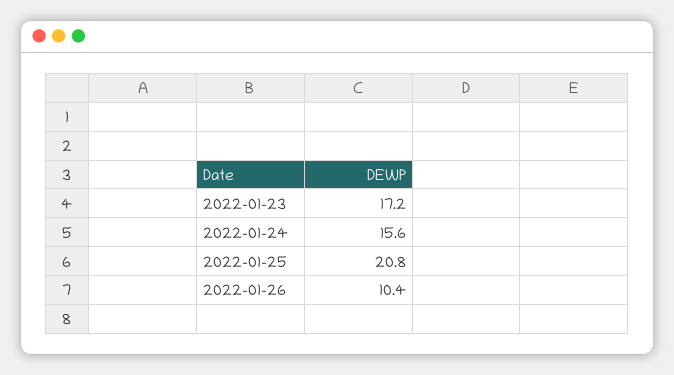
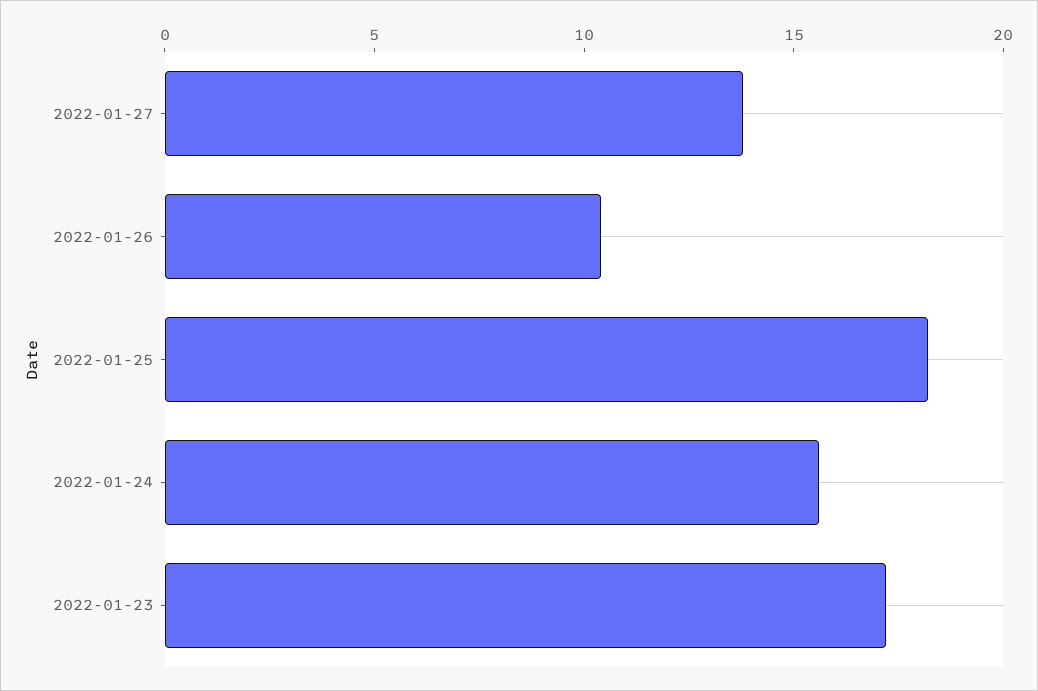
2022-01-25: 20.8 -> 18
2022-01-27: none -> 14

